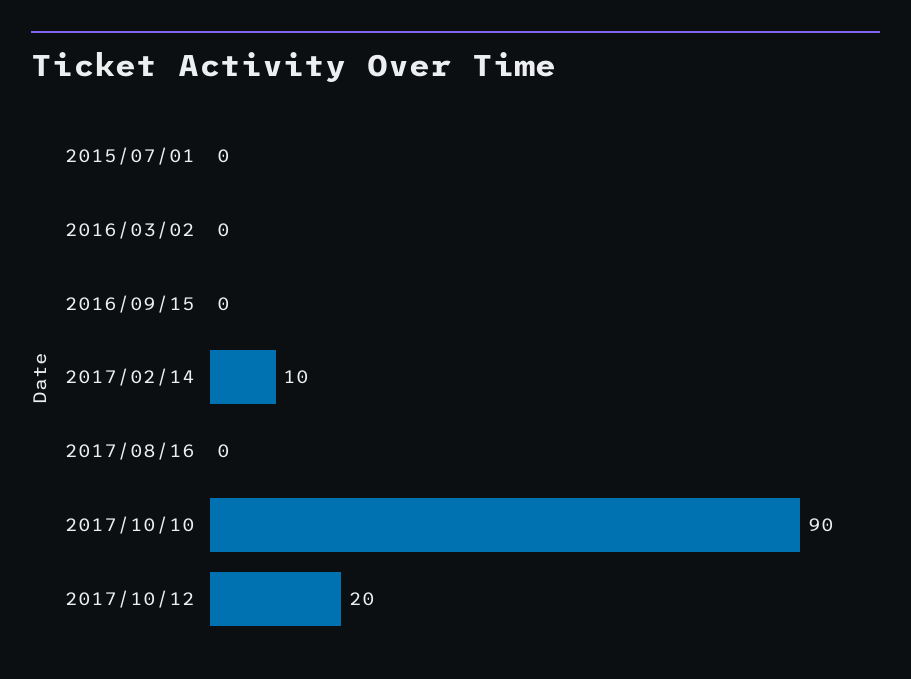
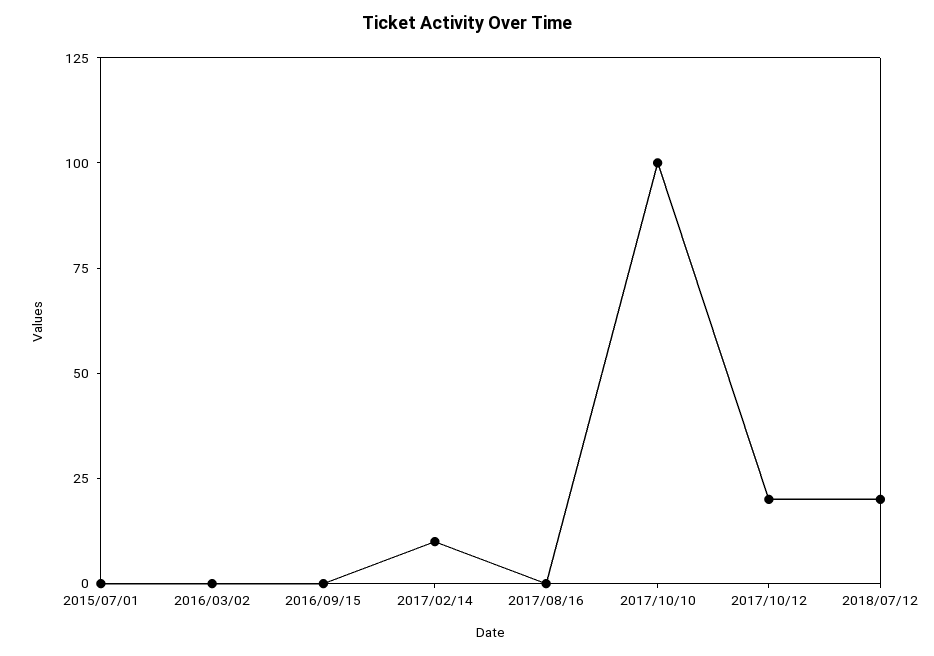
2017/10/10: 90 -> 100
2018/07/12: none -> 20

